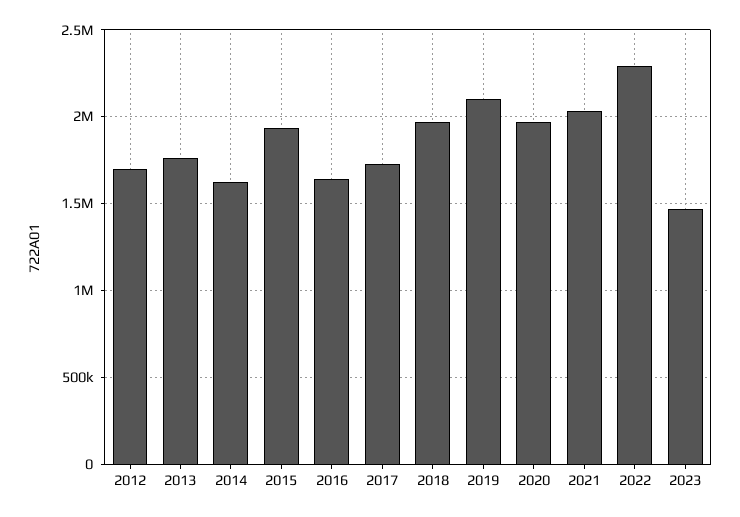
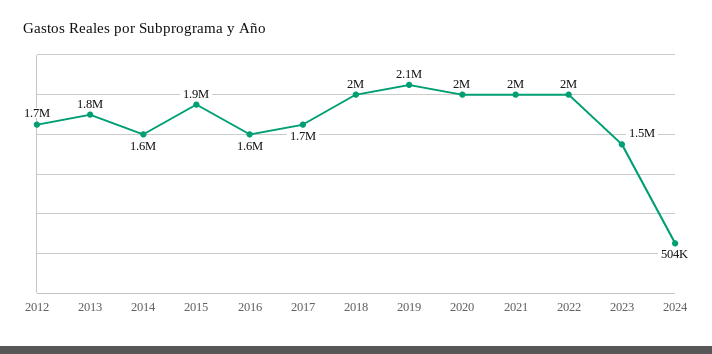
2022: 2300000 -> 2000000
2024: none -> 504000

